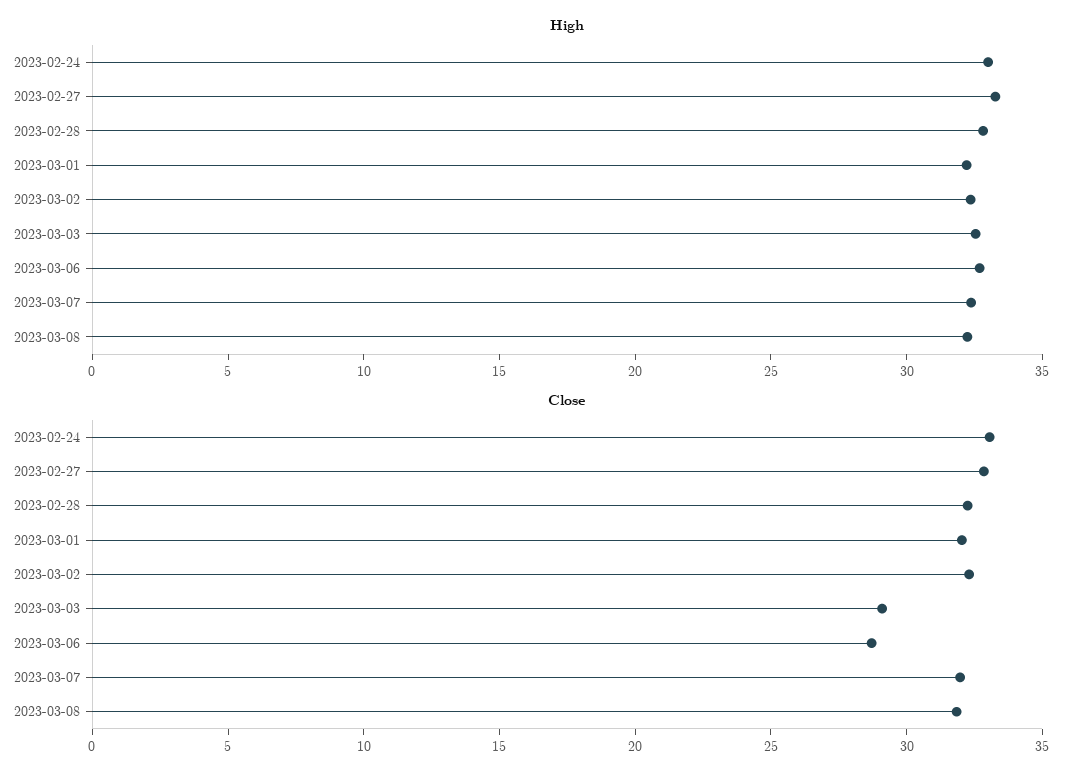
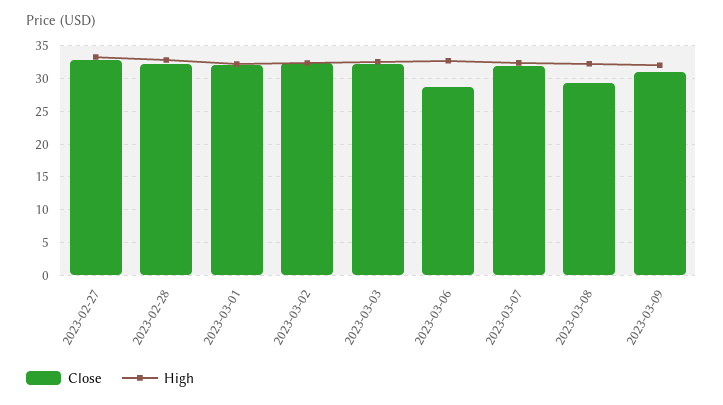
High, 2023-02-24: 33 -> none
Close, 2023-02-24: 33 -> none
Close, 2023-03-03: 29 -> 32
Close, 2023-03-08: 32 -> 29
Close, 2023-03-09: none -> 31
High, 2023-03-09: none -> 32

